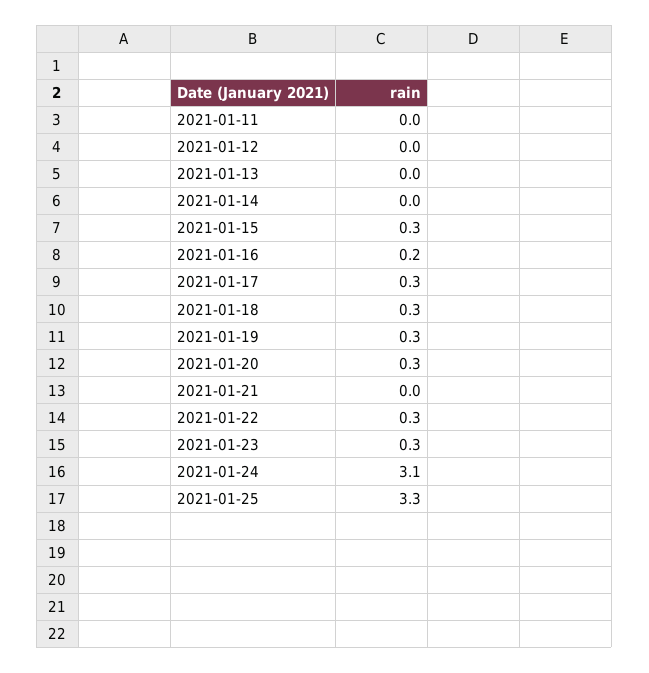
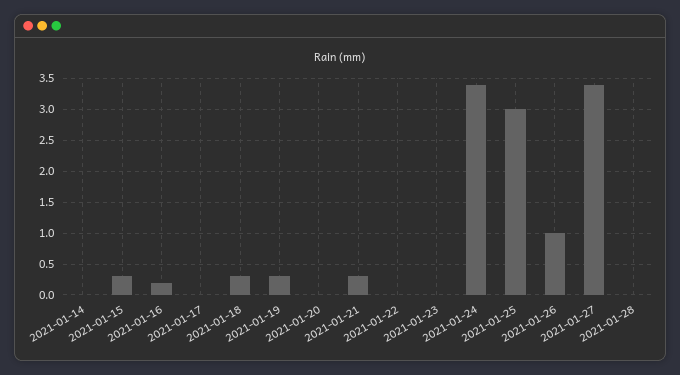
2021-01-11: 0 -> none
2021-01-12: 0 -> none
2021-01-13: 0 -> none
2021-01-17: 0.3 -> 0
2021-01-20: 0.3 -> 0
2021-01-21: 0 -> 0.3
2021-01-22: 0.3 -> 0
2021-01-23: 0.3 -> 0
2021-01-24: 3.1 -> 3.4
2021-01-25: 3.3 -> 3
2021-01-26: none -> 1
2021-01-27: none -> 3.4
2021-01-28: none -> 0

